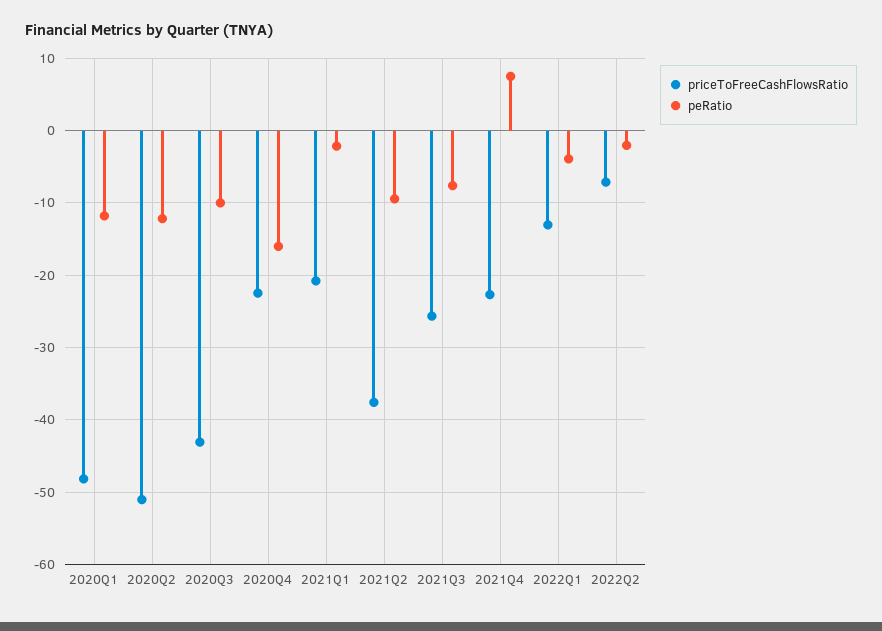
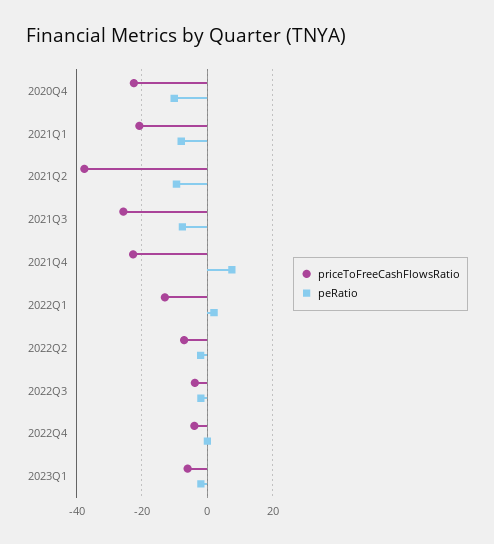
priceToFreeCashFlowsRatio, 2020Q1: -48 -> none
peRatio, 2020Q1: -12 -> none
priceToFreeCashFlowsRatio, 2020Q2: -51 -> none
peRatio, 2020Q2: -12 -> none
priceToFreeCashFlowsRatio, 2020Q3: -43 -> none
peRatio, 2020Q3: -10 -> none
peRatio, 2020Q4: -16 -> -10
peRatio, 2021Q1: -2 -> -8
peRatio, 2022Q1: -4 -> 2
priceToFreeCashFlowsRatio, 2022Q3: none -> -4
peRatio, 2022Q3: none -> -2
priceToFreeCashFlowsRatio, 2022Q4: none -> -4
peRatio, 2022Q4: none -> 0
priceToFreeCashFlowsRatio, 2023Q1: none -> -6
peRatio, 2023Q1: none -> -2

